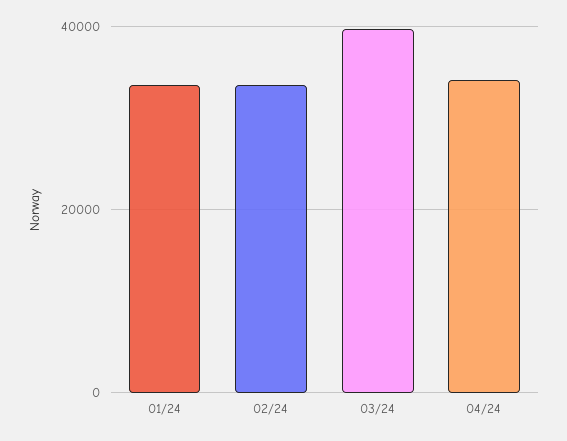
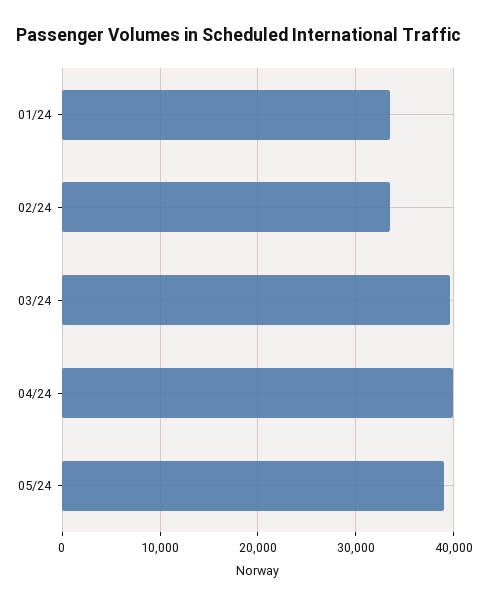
04/24: 34000 -> 40000
05/24: none -> 39000

